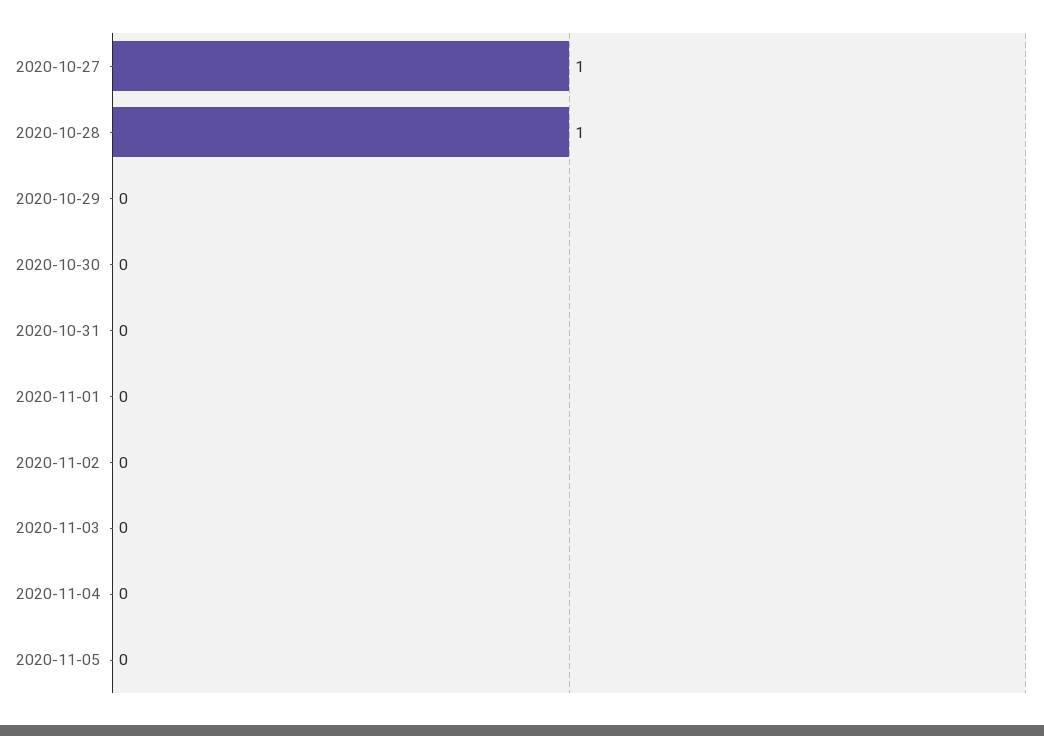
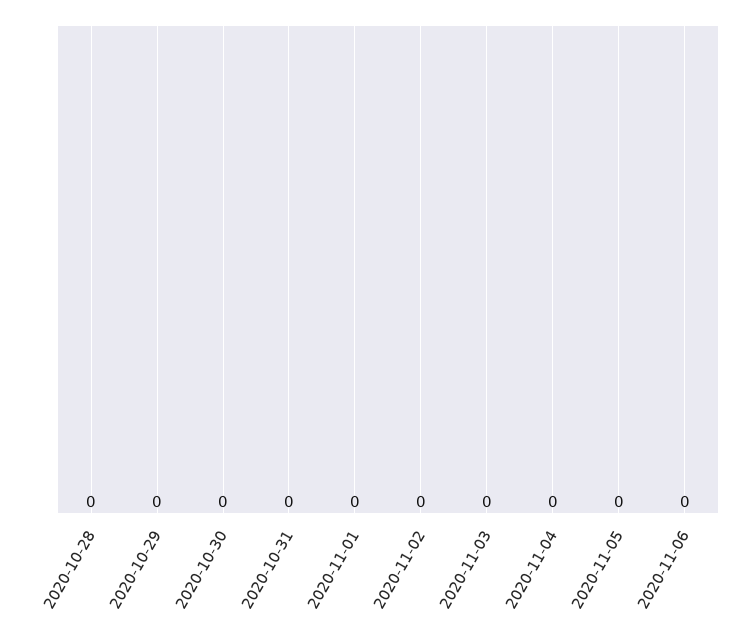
2020-10-27: 1 -> none
2020-10-28: 1 -> 0
2020-11-06: none -> 0

